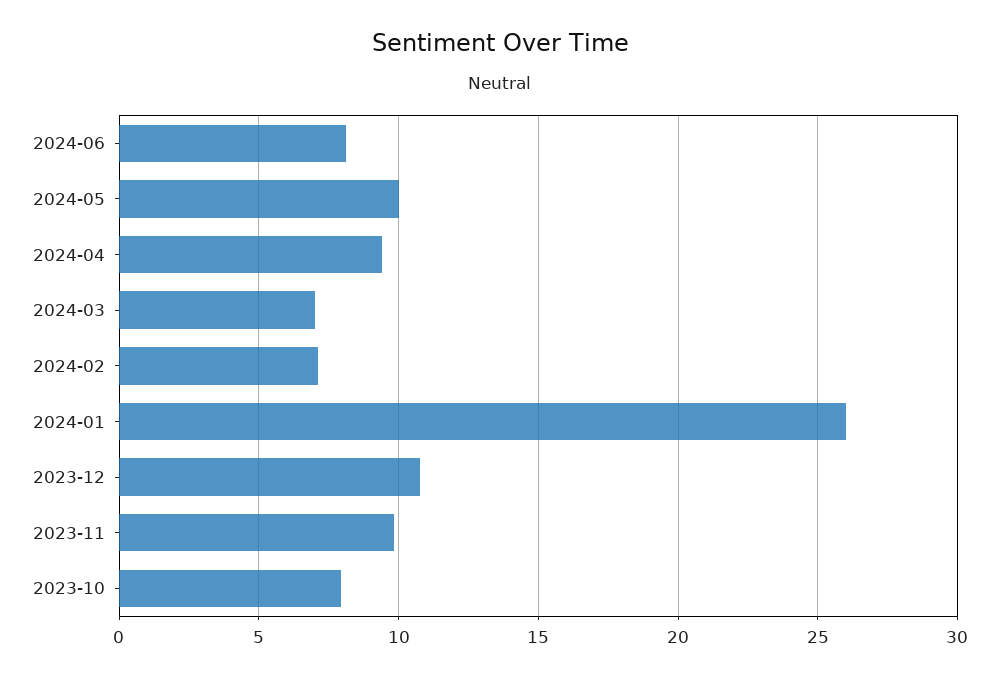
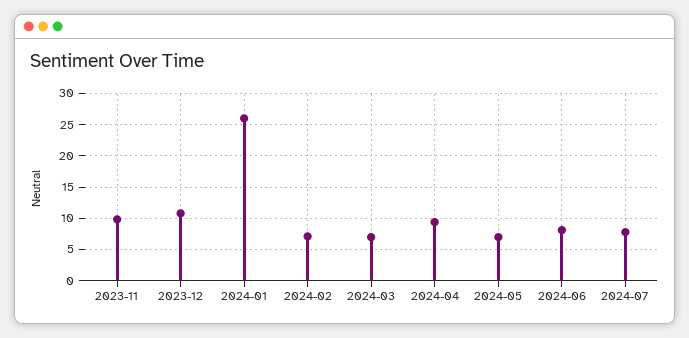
2024-05: 10 -> 7
2023-10: 8 -> none
2024-07: none -> 8

